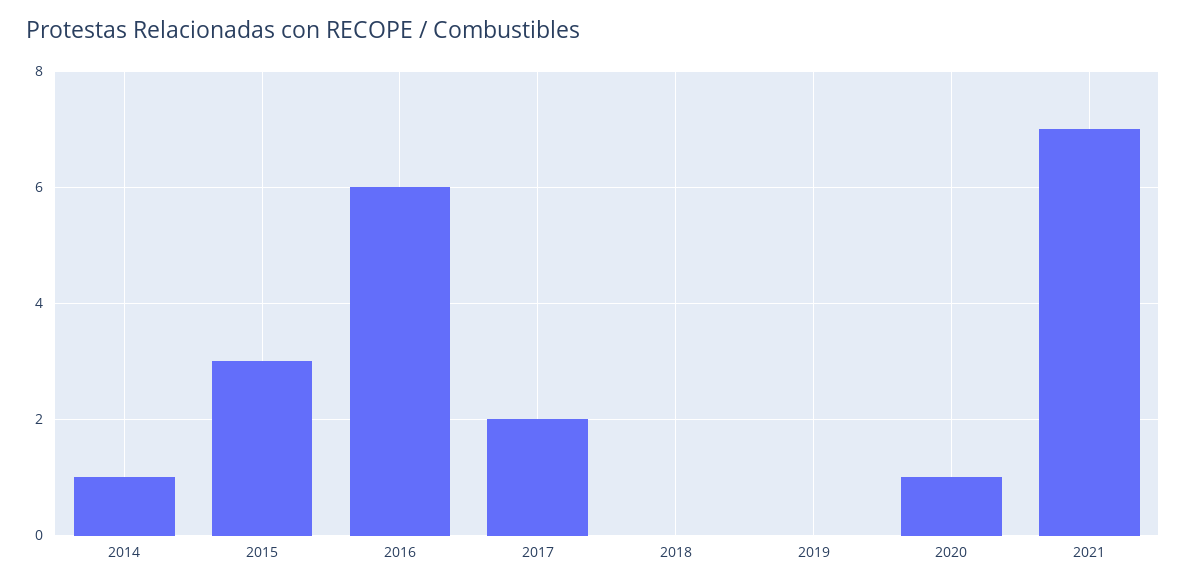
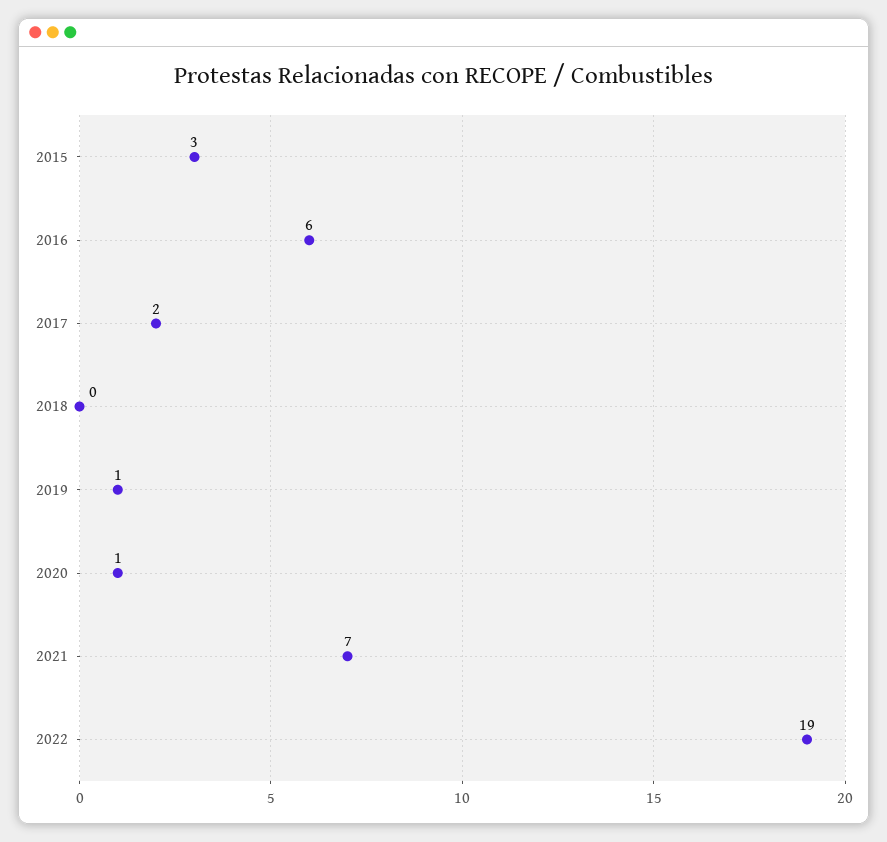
2014: 1 -> none
2019: 0 -> 1
2022: none -> 19

